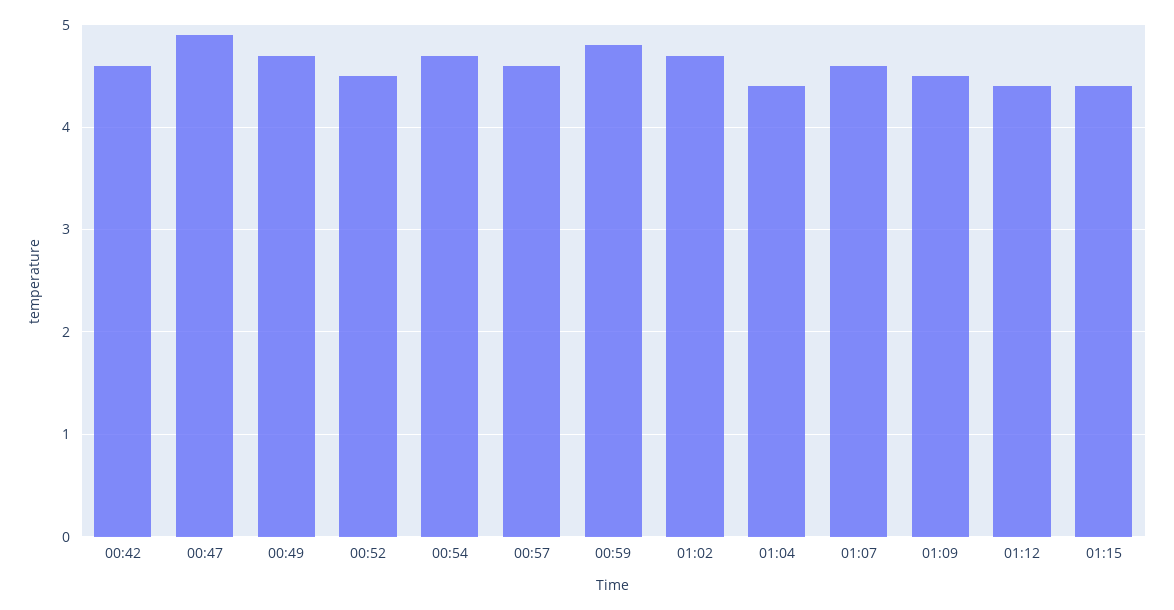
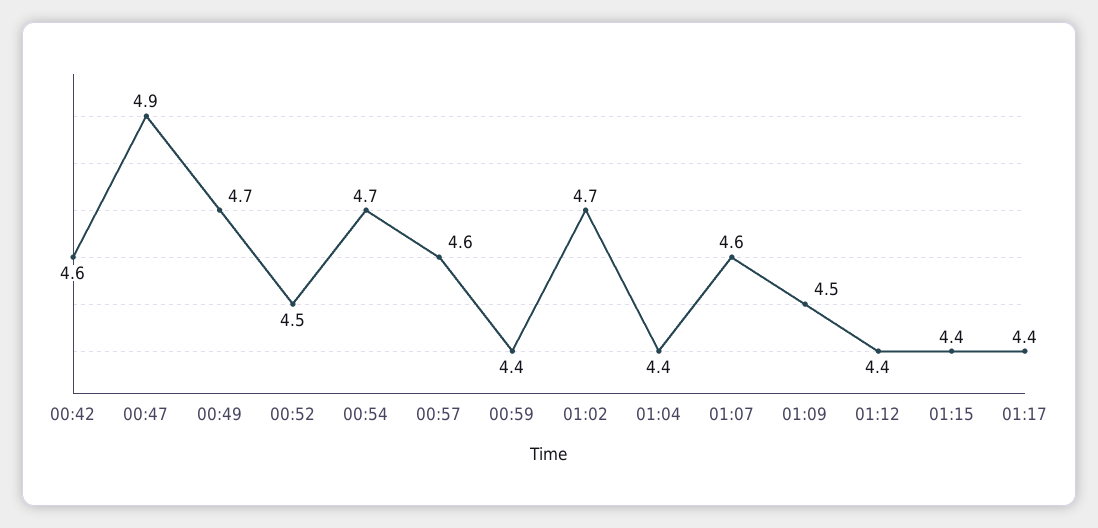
00:59: 4.8 -> 4.4
01:17: none -> 4.4

